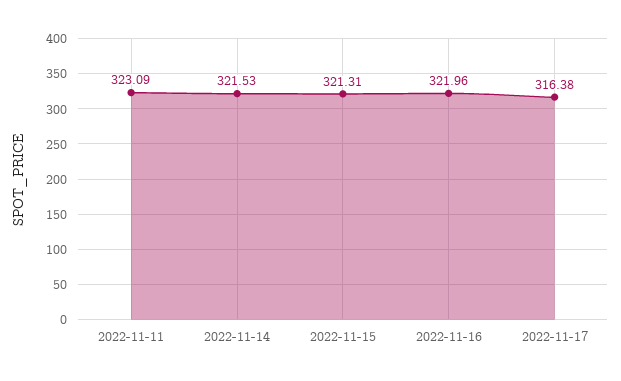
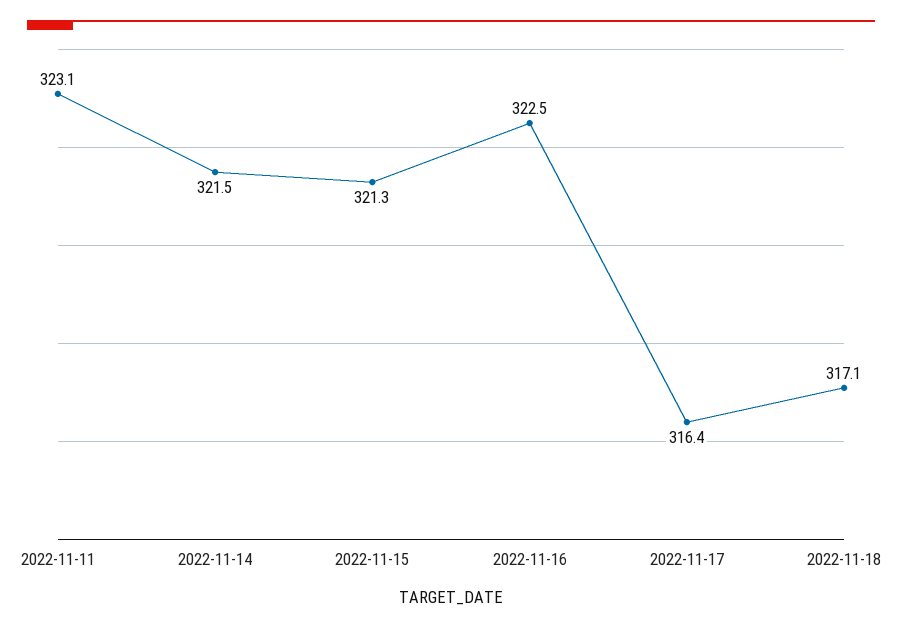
2022-11-16: 321.96 -> 322.5
2022-11-18: none -> 317.1

